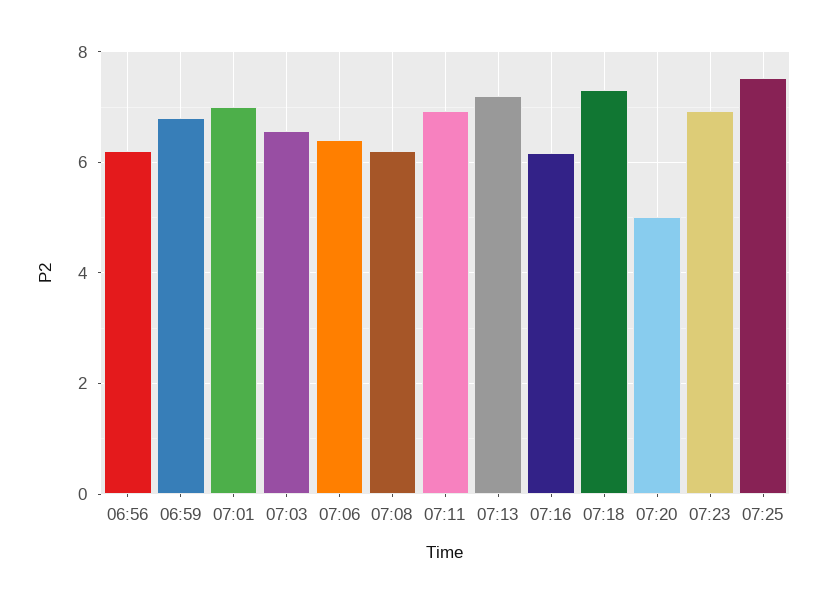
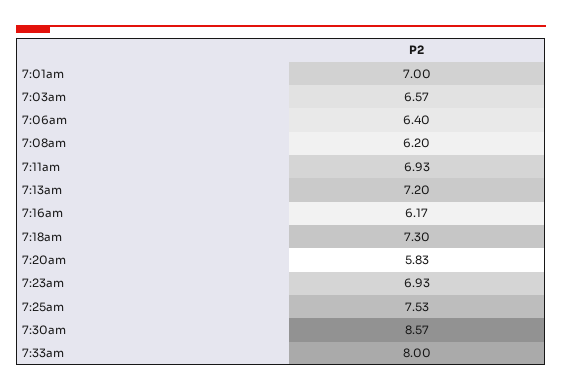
06:56: 6.2 -> none
06:59: 6.8 -> none
07:20: 5 -> 5.83
7:30am: none -> 8.57
7:33am: none -> 8

